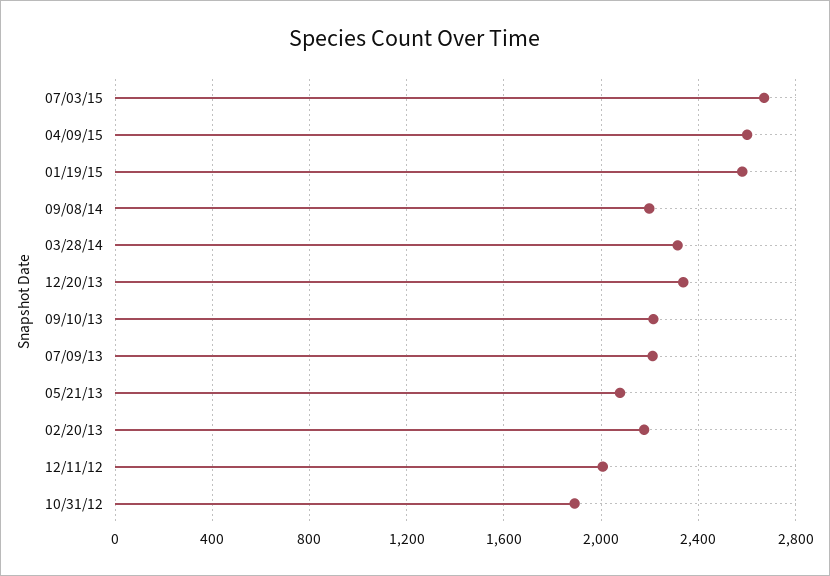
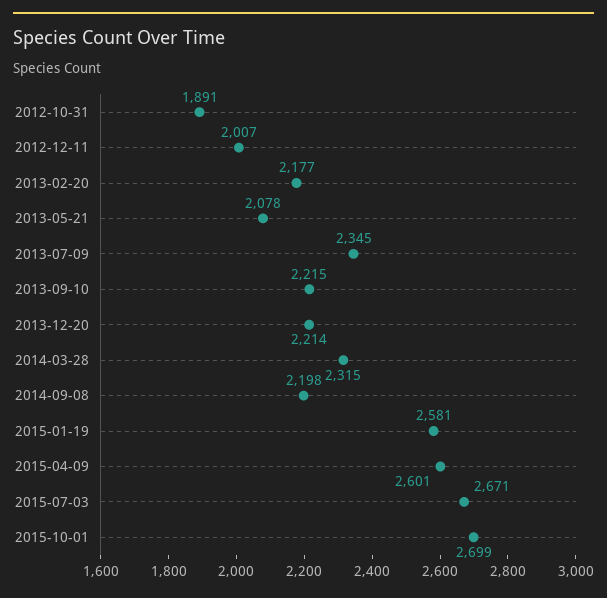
12/20/13: 2350 -> 2214
07/09/13: 2200 -> 2345
2015-10-01: none -> 2699

